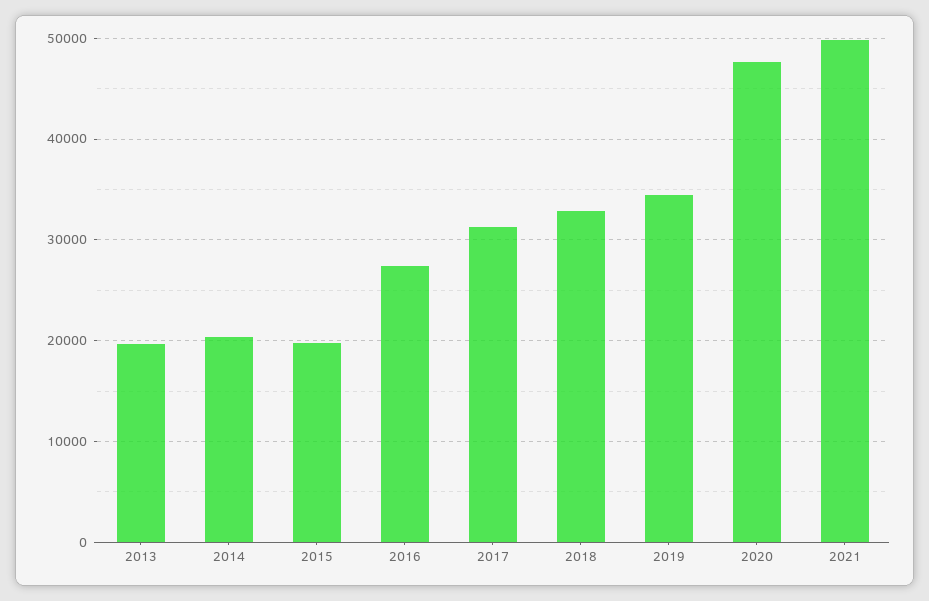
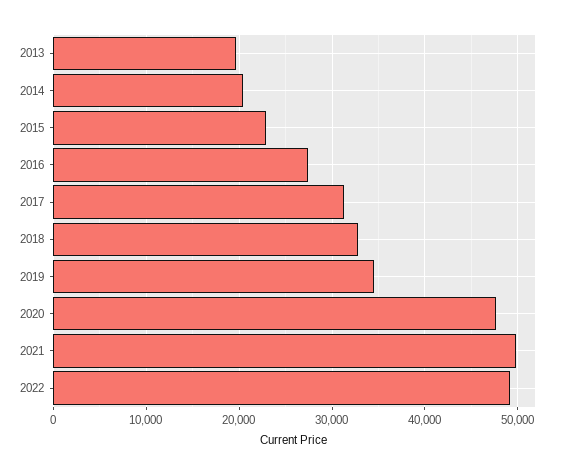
2015: 20000 -> 23000
2022: none -> 49000

